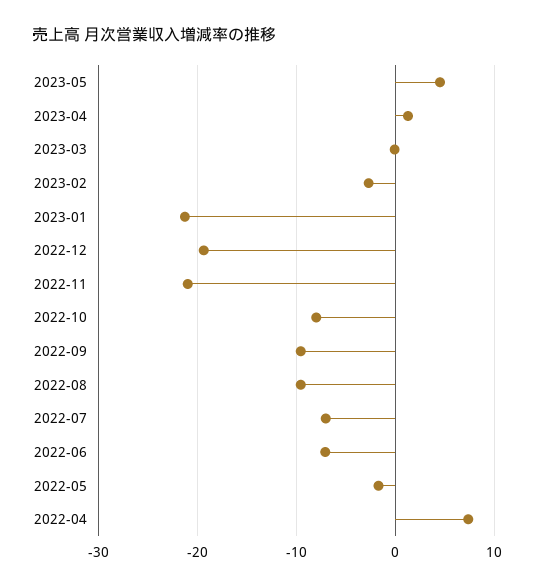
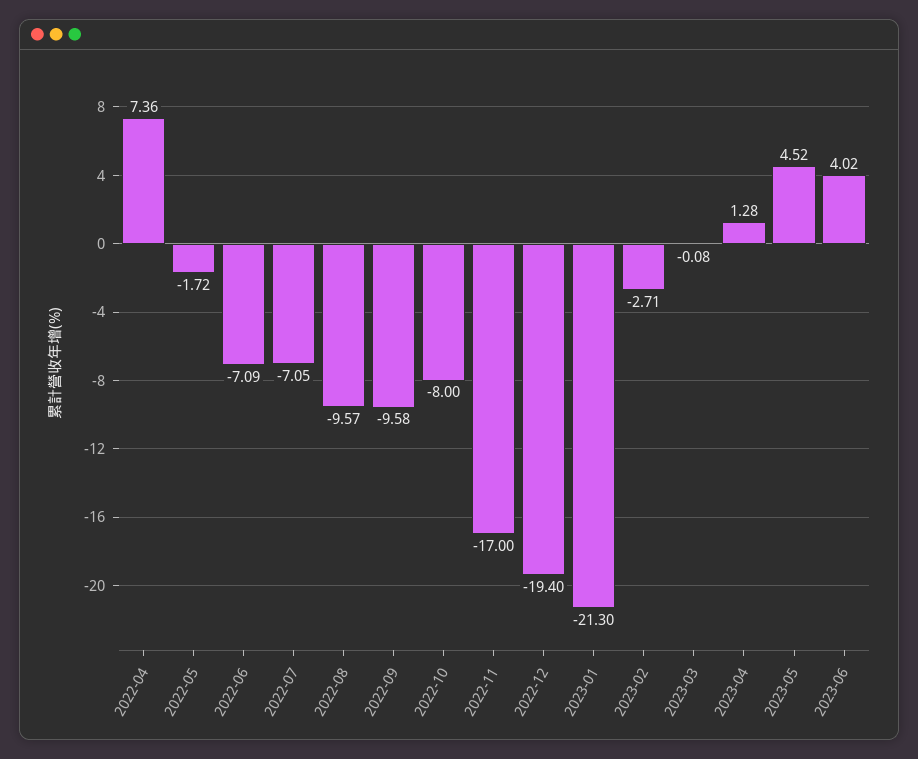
2022-11: -21 -> -17
2023-06: none -> 4.02

